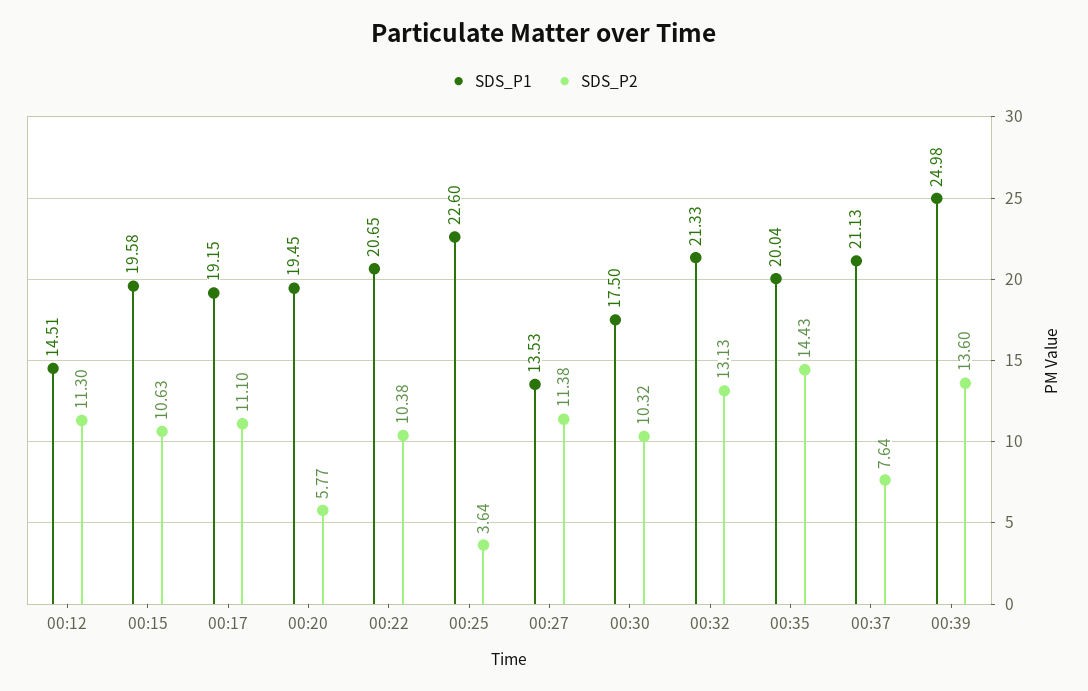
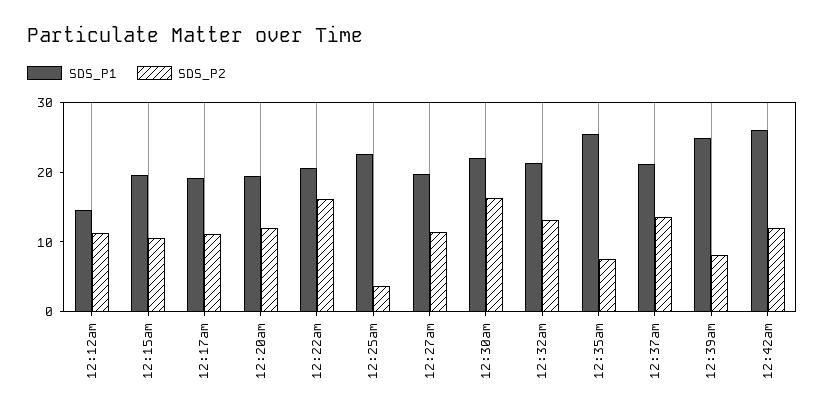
SDS_P2, 00:20: 5.77 -> 12
SDS_P2, 00:22: 10.38 -> 16
SDS_P1, 00:27: 13.53 -> 20
SDS_P1, 00:30: 17.5 -> 22
SDS_P2, 00:30: 10.32 -> 16
SDS_P1, 00:35: 20.04 -> 26
SDS_P2, 00:35: 14.43 -> 8
SDS_P2, 00:37: 7.64 -> 14
SDS_P2, 00:39: 13.6 -> 8
SDS_P1, 12:42am: none -> 26
SDS_P2, 12:42am: none -> 12

